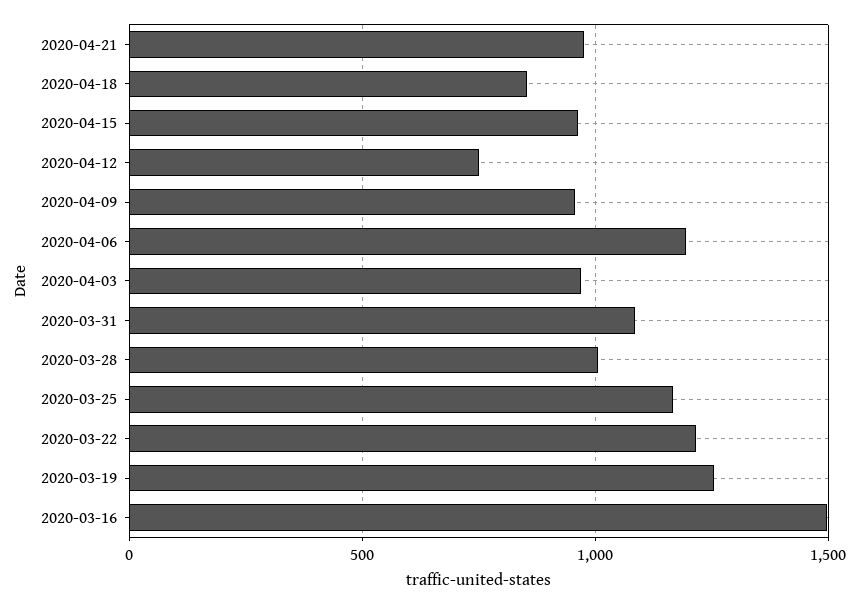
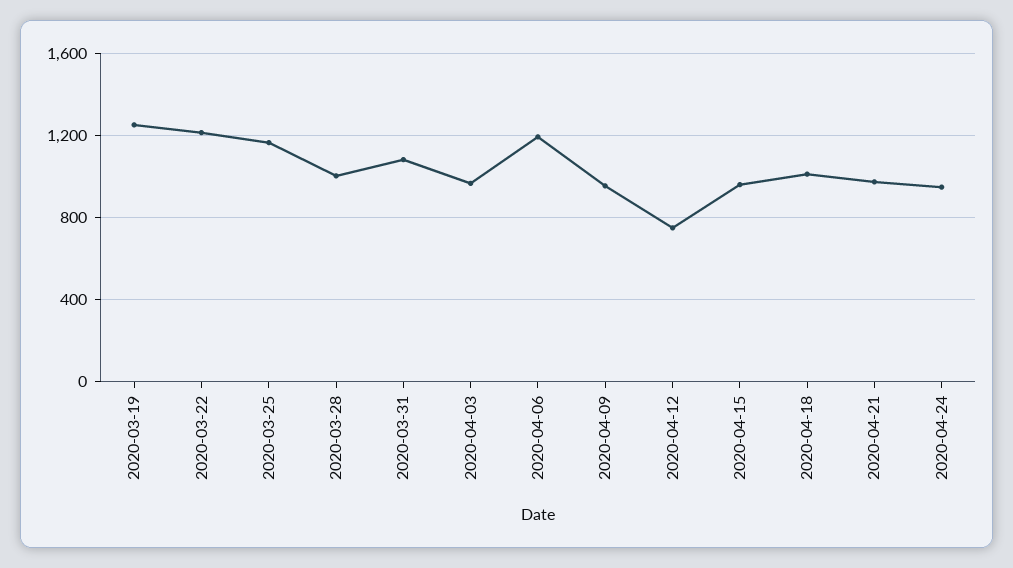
2020-04-18: 850 -> 1000
2020-03-16: 1500 -> none
2020-04-24: none -> 950

